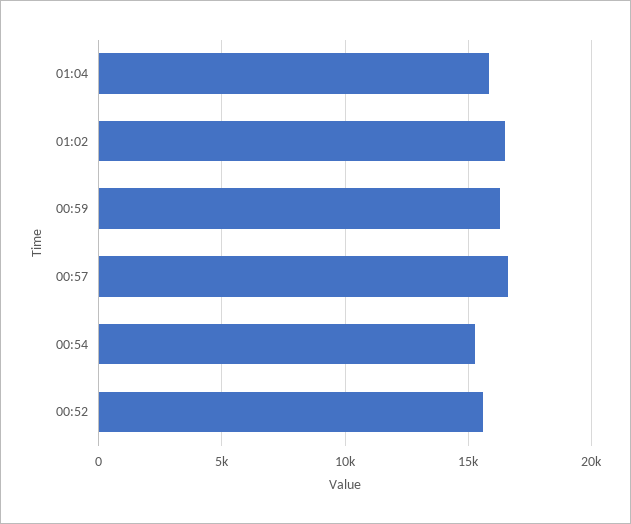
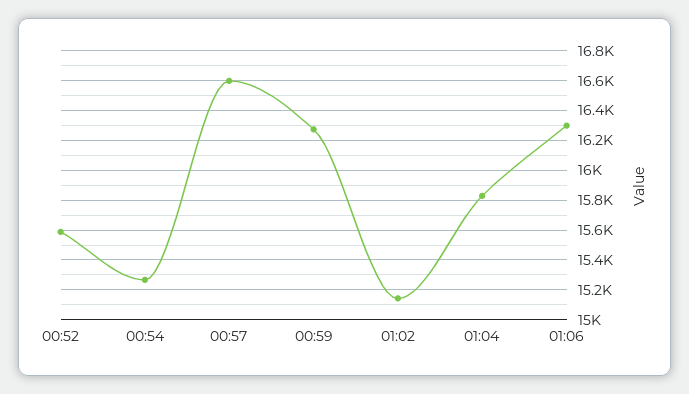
01:02: 16500 -> 15150
01:06: none -> 16300

